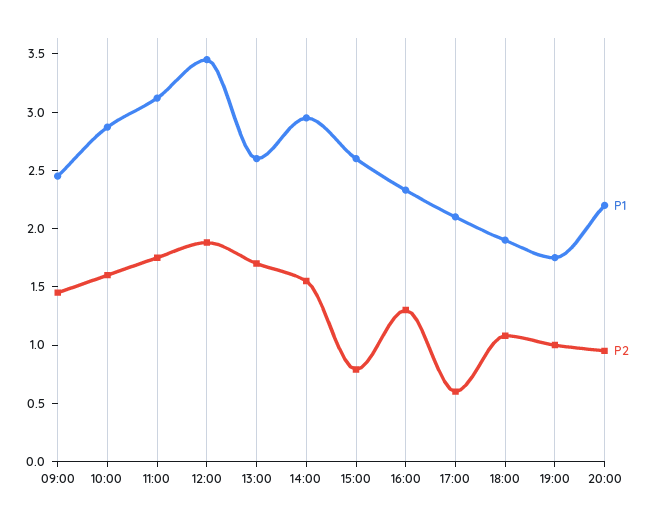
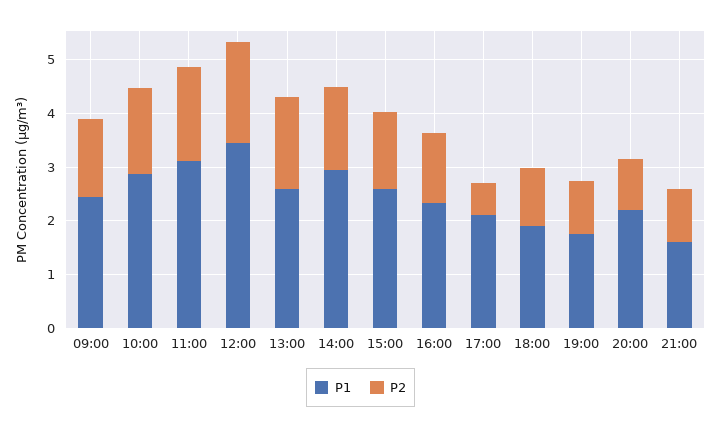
P2, 15:00: 0.8 -> 1.4
P1, 21:00: none -> 1.6
P2, 21:00: none -> 1

